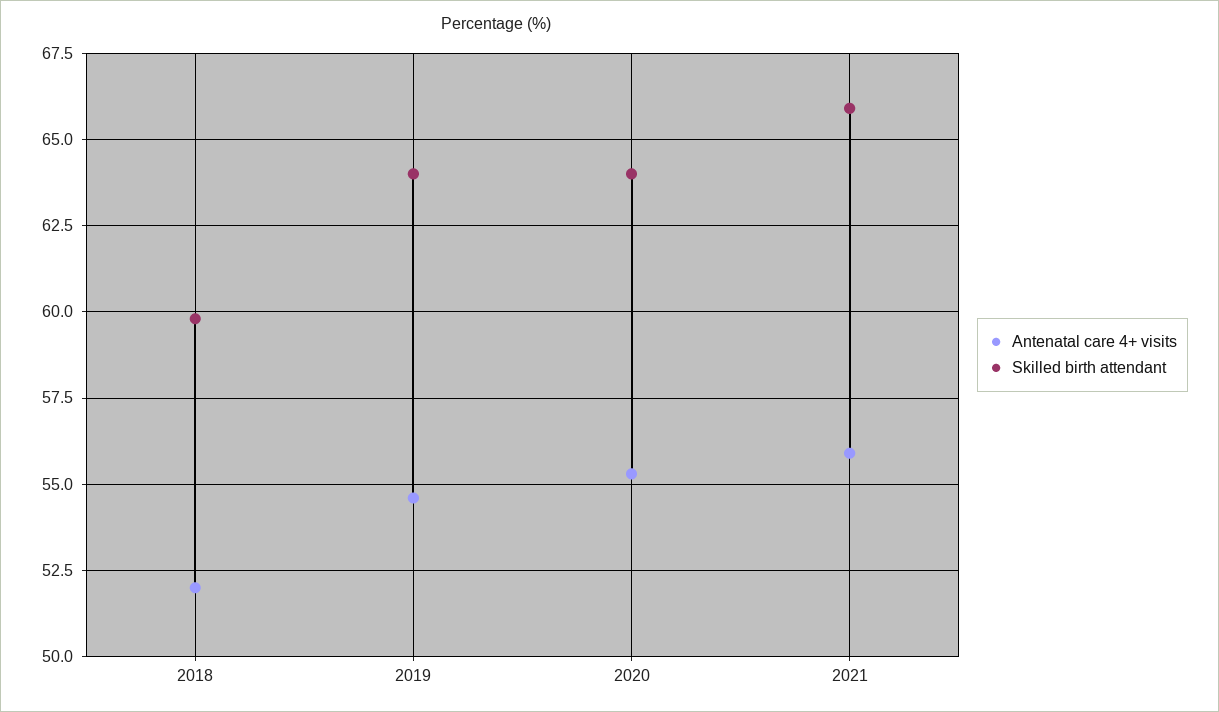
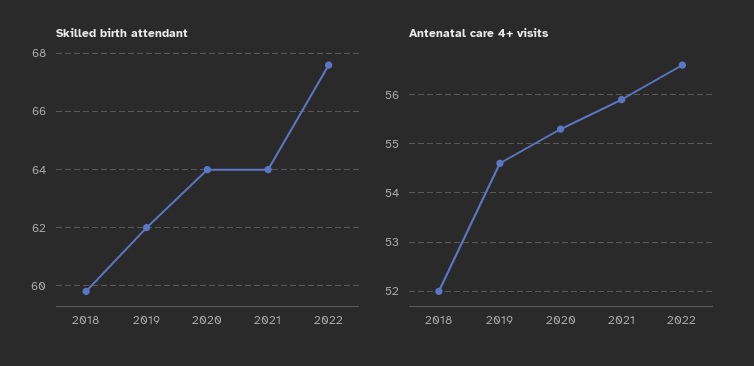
Skilled birth attendant, 2019: 64 -> 62
Skilled birth attendant, 2021: 66 -> 64
Skilled birth attendant, 2022: none -> 67.5
Antenatal care 4+ visits, 2022: none -> 56.5

